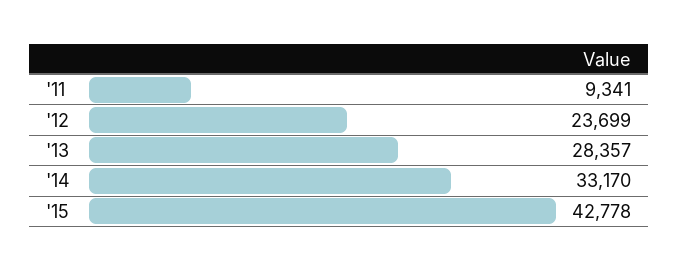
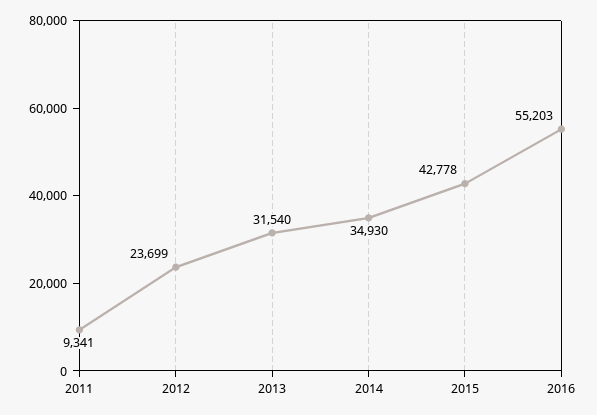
'13: 28357 -> 31540
'14: 33170 -> 34930
2016: none -> 55203

